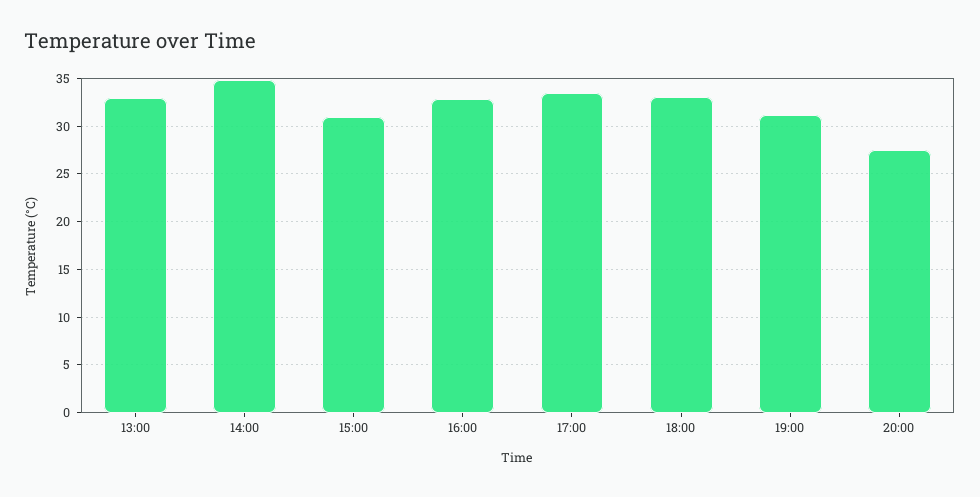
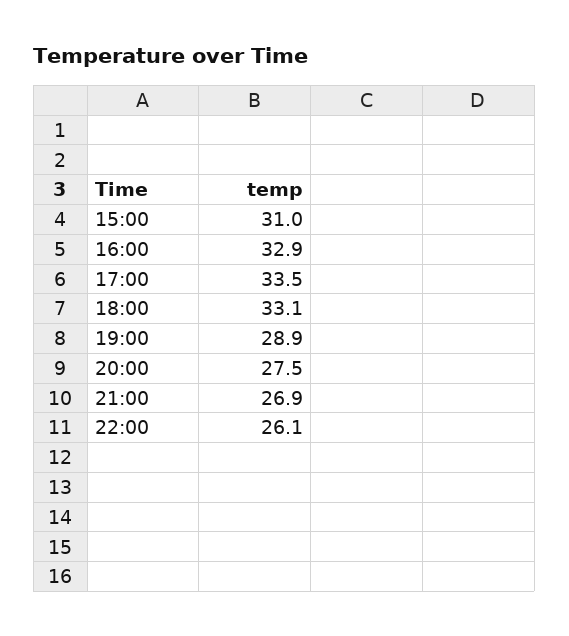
13:00: 33 -> none
14:00: 35 -> none
19:00: 31 -> 28.9
21:00: none -> 26.9
22:00: none -> 26.1

